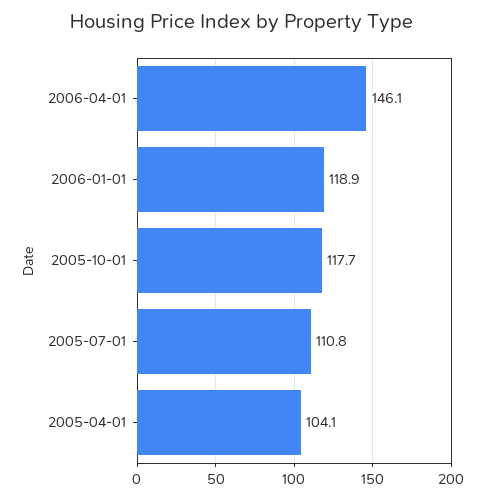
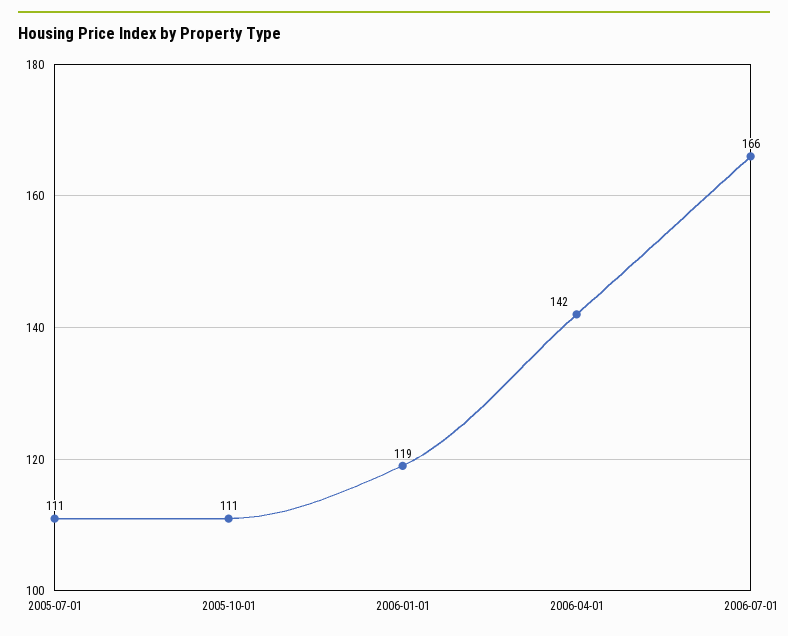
2006-04-01: 146.1 -> 142
2005-10-01: 117.7 -> 111
2005-04-01: 104.1 -> none
2006-07-01: none -> 166

